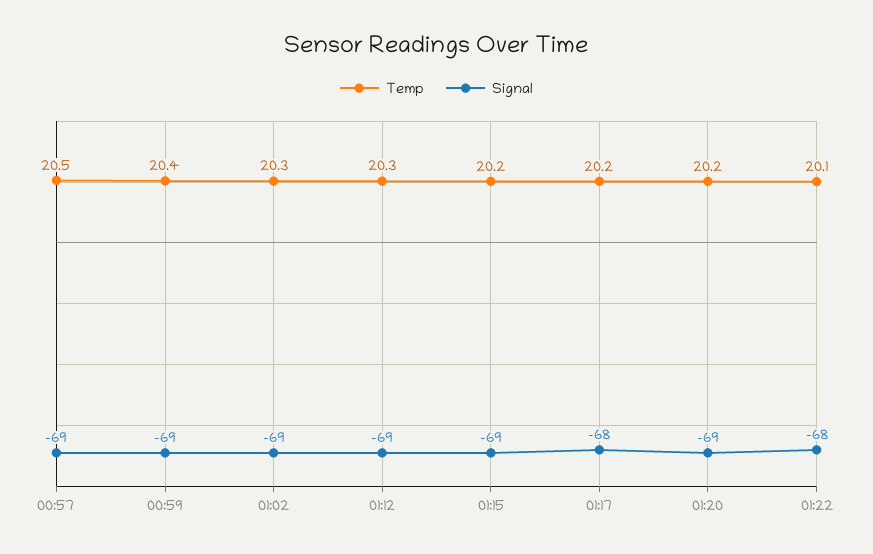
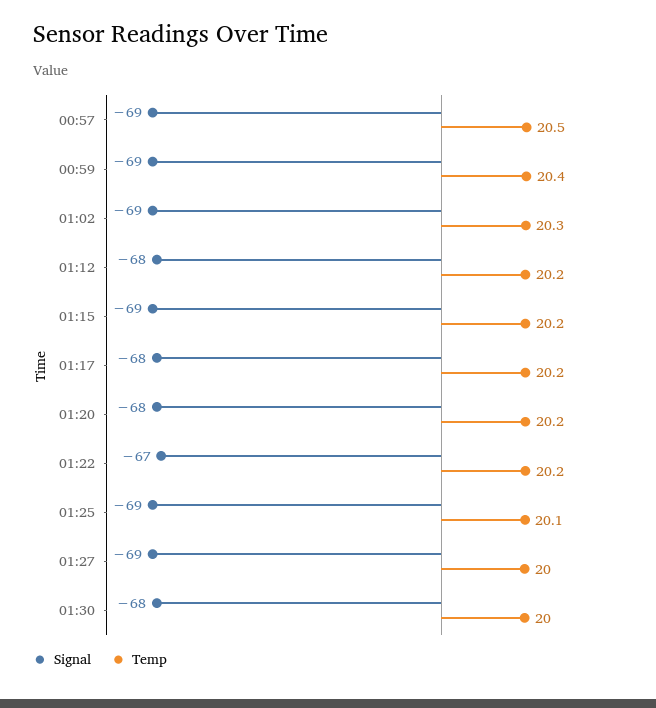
Temp, 01:12: 20.3 -> 20.2
Signal, 01:12: -69 -> -68
Signal, 01:20: -69 -> -68
Temp, 01:22: 20.1 -> 20.2
Signal, 01:22: -68 -> -67
Signal, 01:25: none -> -69
Temp, 01:25: none -> 20.1
Signal, 01:27: none -> -69
Temp, 01:27: none -> 20
Signal, 01:30: none -> -68
Temp, 01:30: none -> 20

